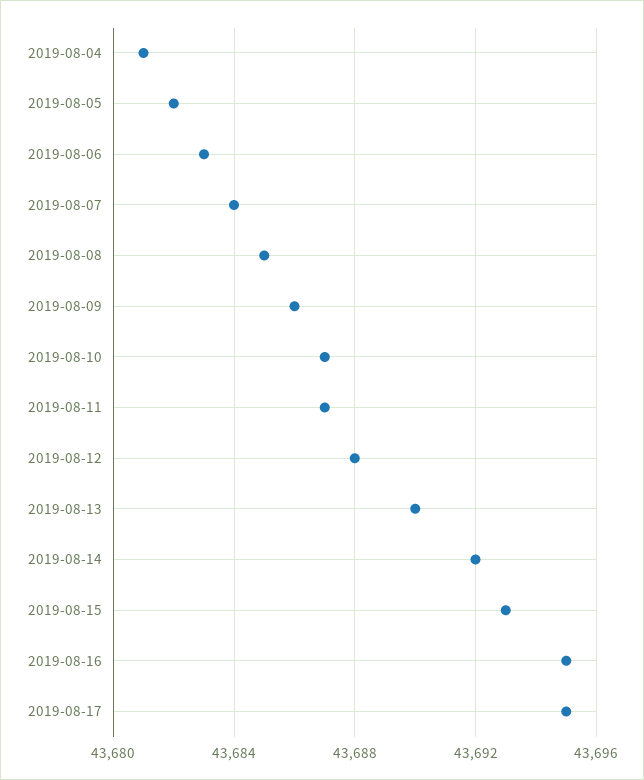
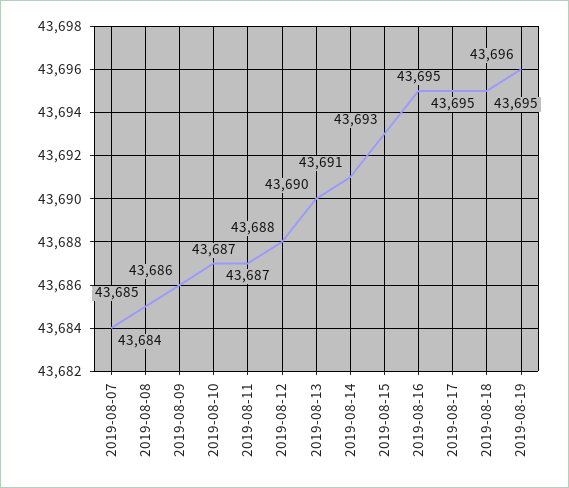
2019-08-04: 43681 -> none
2019-08-05: 43682 -> none
2019-08-06: 43683 -> none
2019-08-14: 43692 -> 43691
2019-08-18: none -> 43695
2019-08-19: none -> 43696

